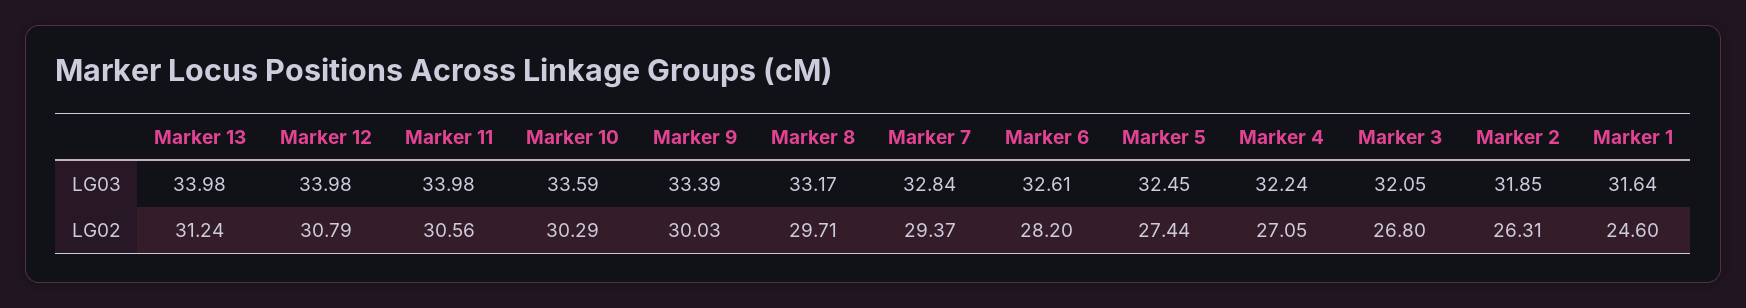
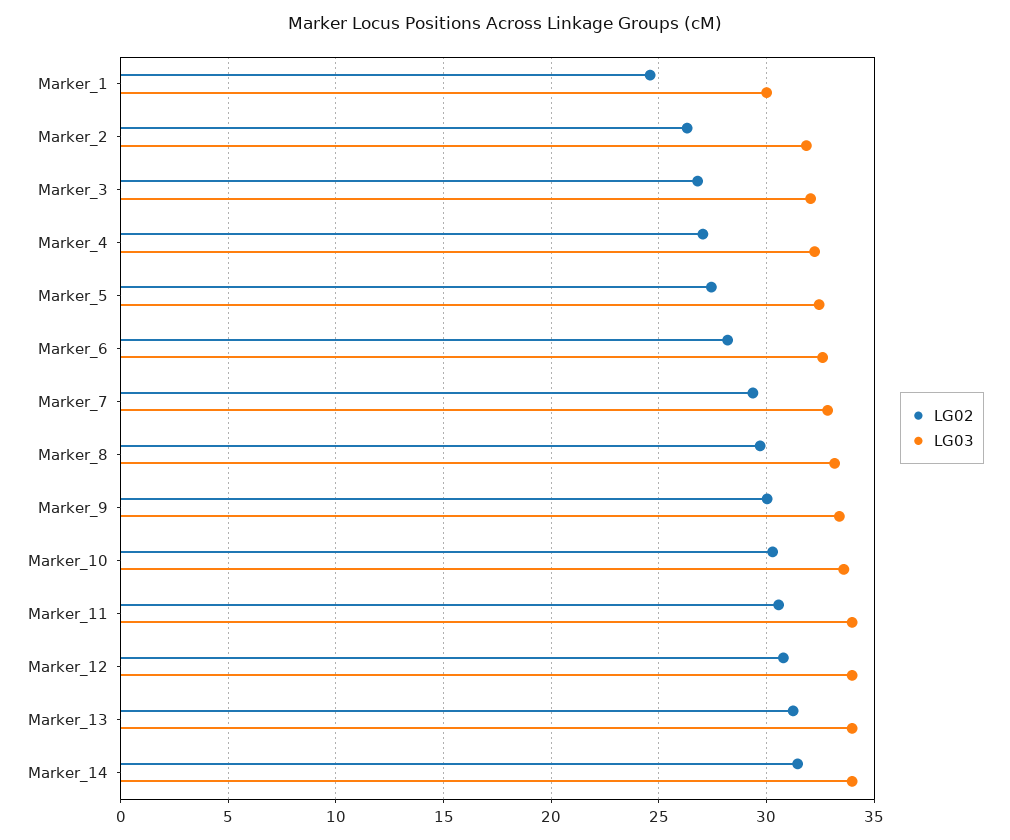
LG03, Marker 1: 31.64 -> 30
LG02, Marker_14: none -> 31.5
LG03, Marker_14: none -> 34

